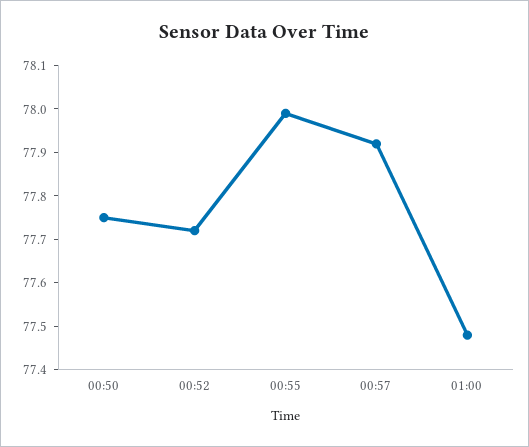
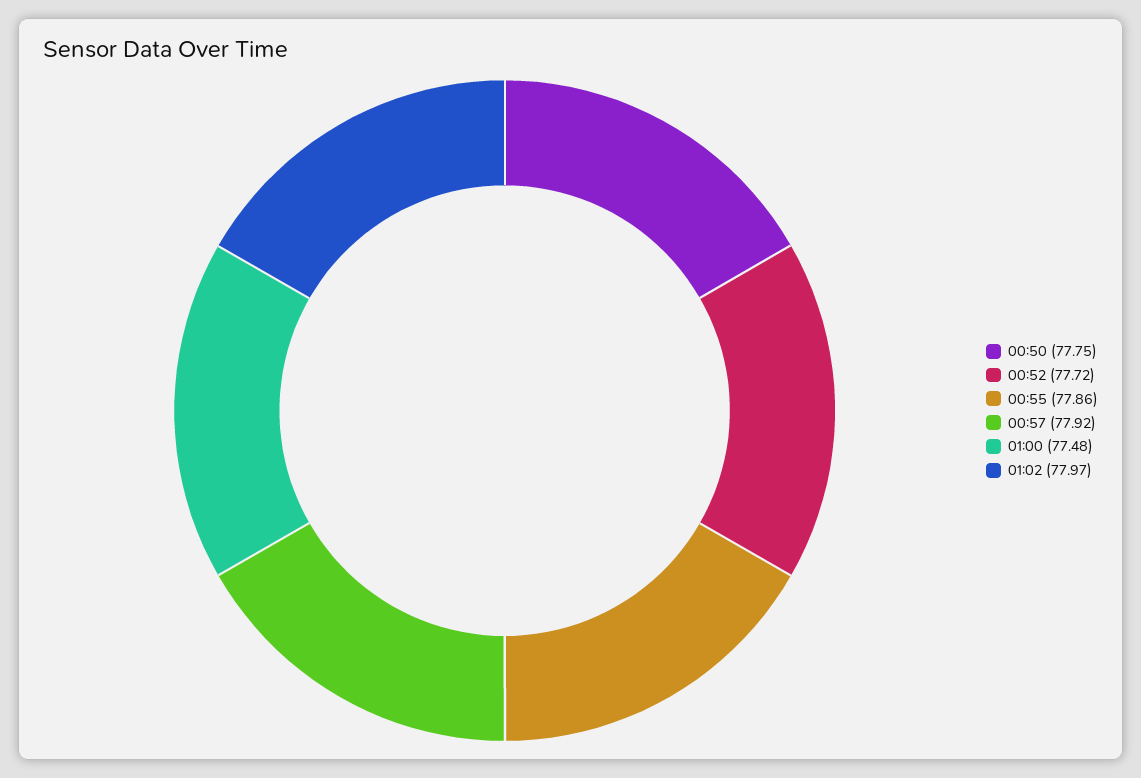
00:55: 78 -> 77.86
01:02: none -> 77.97

